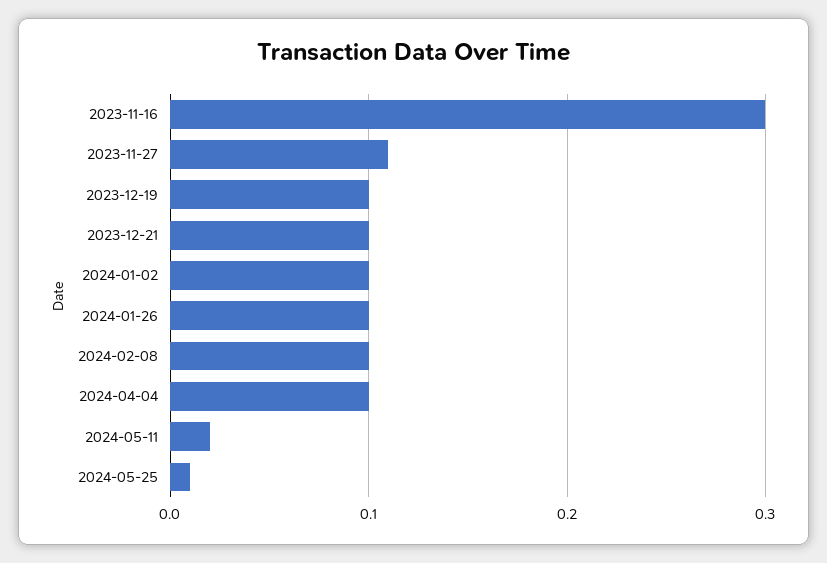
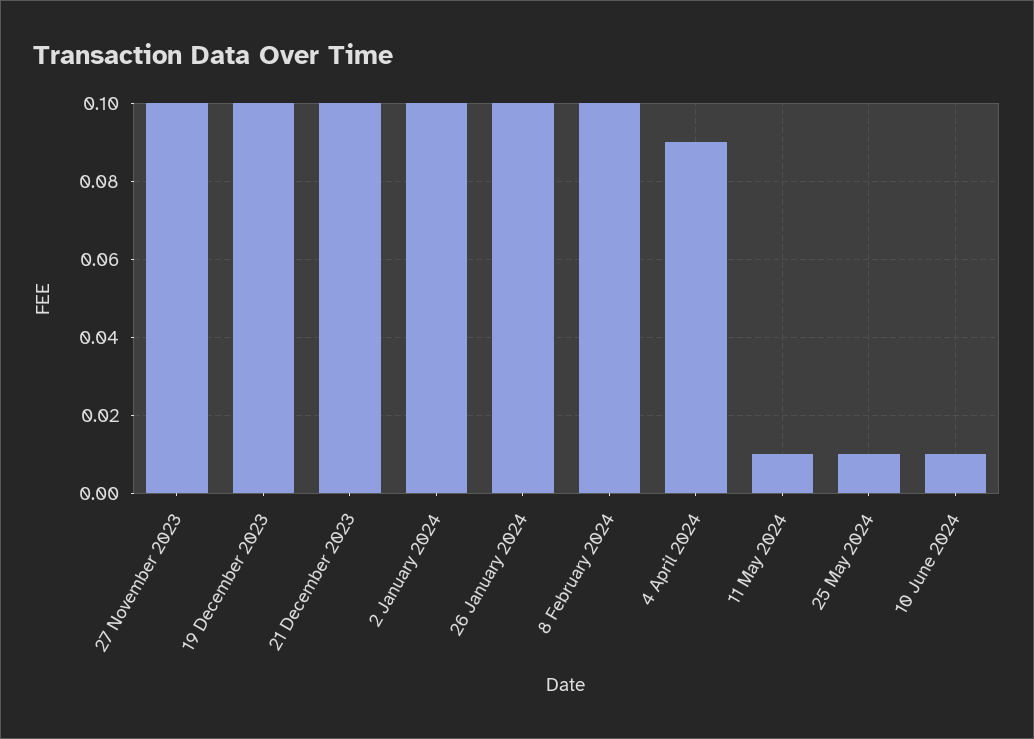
2023-11-16: 0.3 -> none
2023-11-27: 0.11 -> 0.1
2024-04-04: 0.1 -> 0.09
2024-05-11: 0.02 -> 0.01
10 June 2024: none -> 0.01

